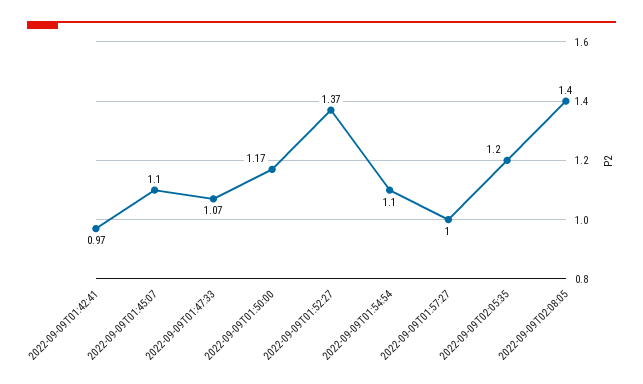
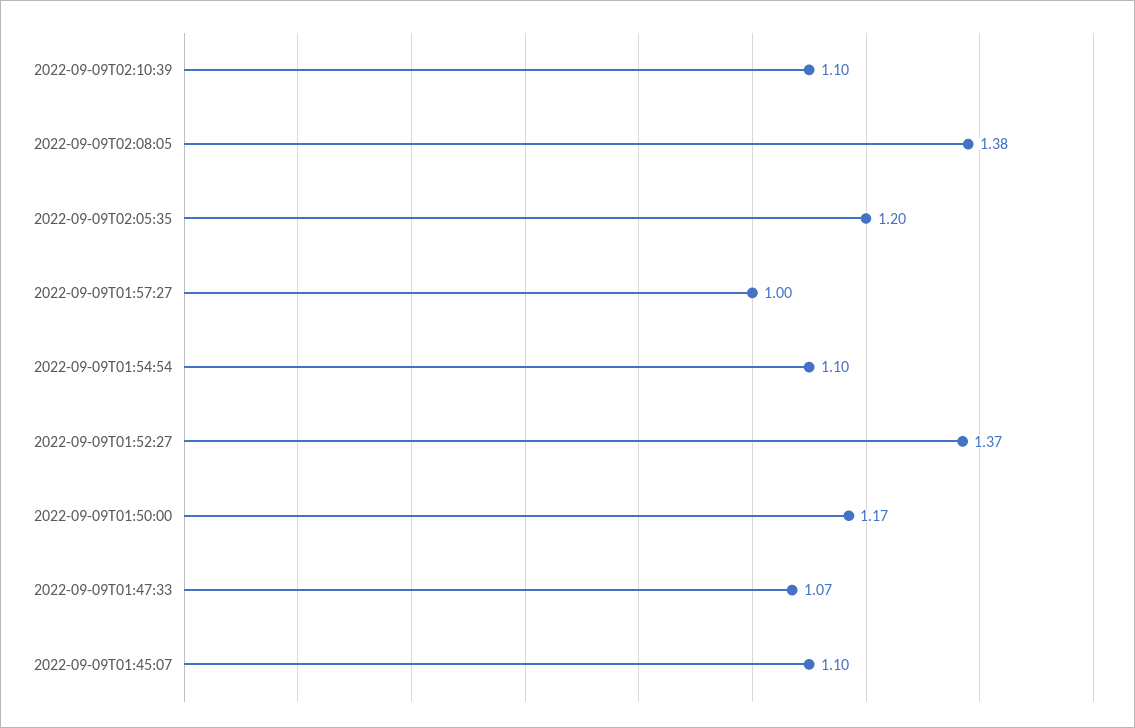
2022-09-09T01:42:41: 0.97 -> none
2022-09-09T02:08:05: 1.4 -> 1.38
2022-09-09T02:10:39: none -> 1.1

